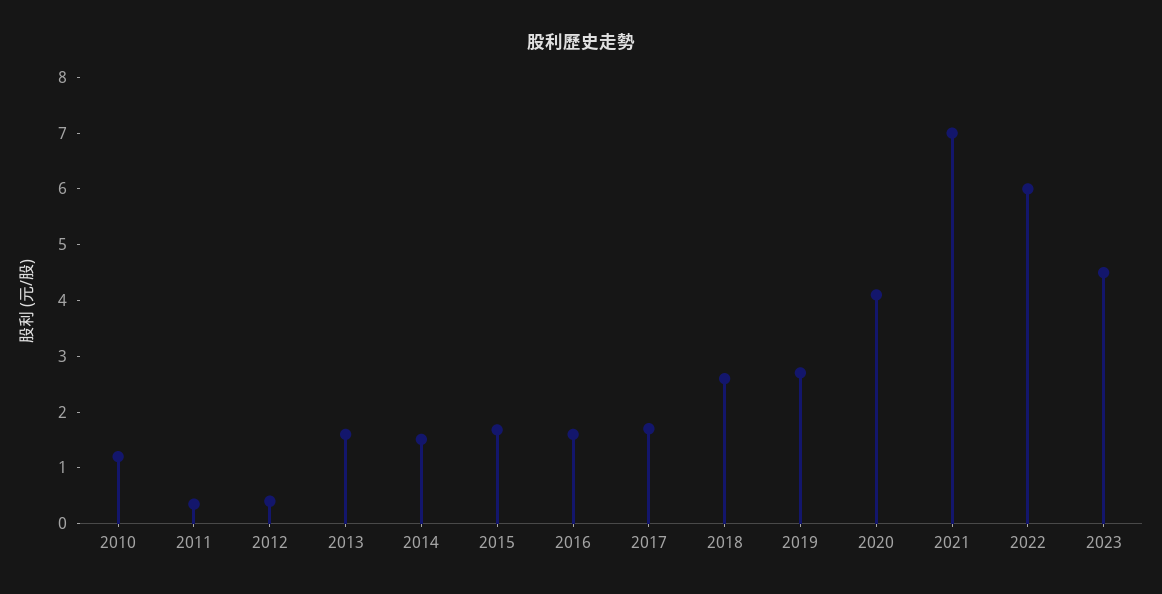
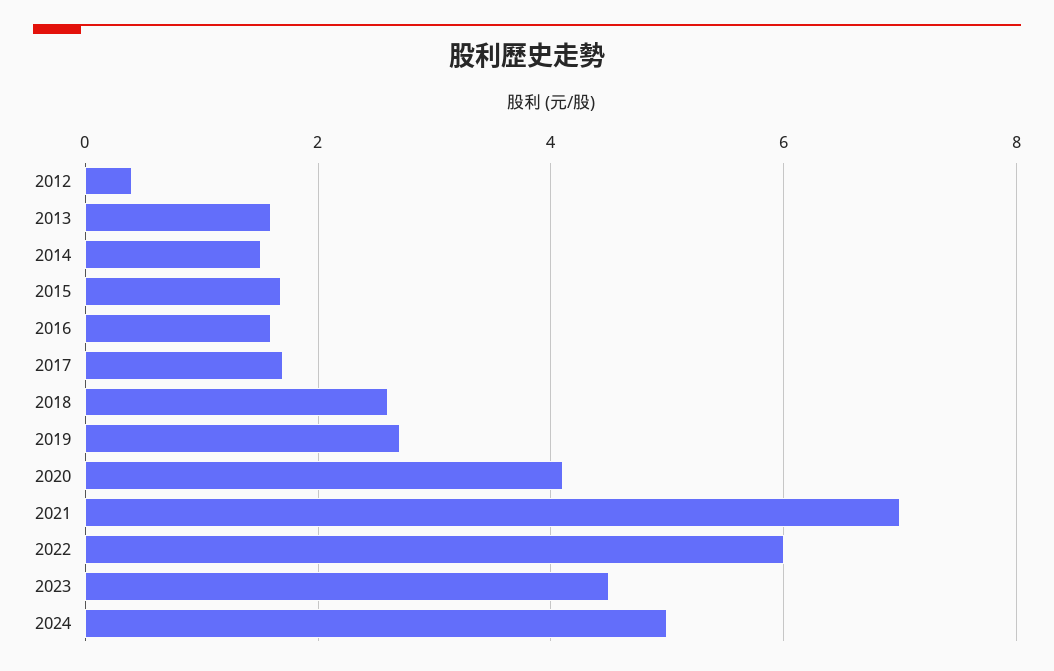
2010: 1.2 -> none
2011: 0.4 -> none
2024: none -> 5

